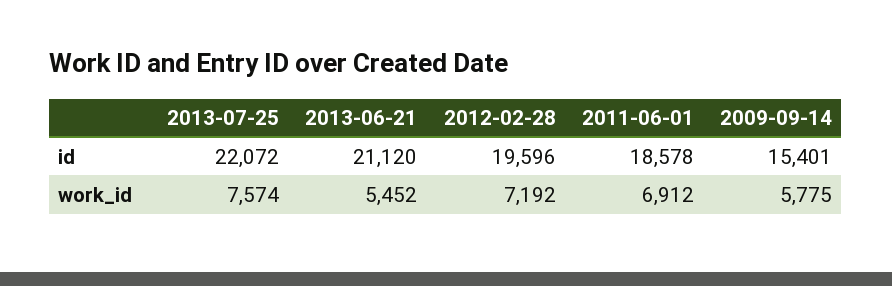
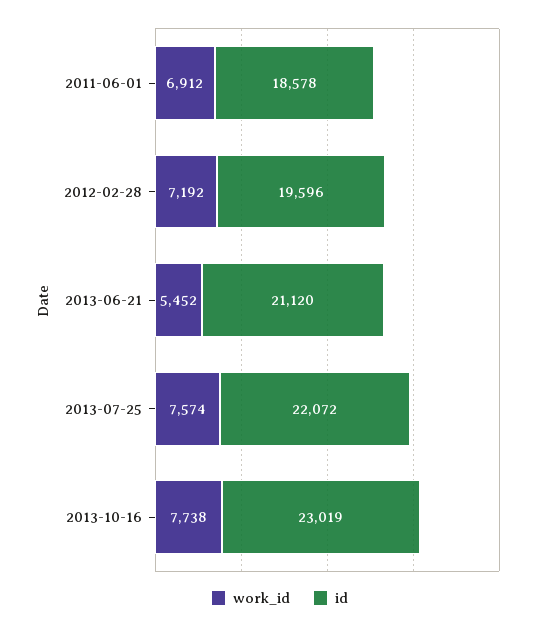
id, 2009-09-14: 15401 -> none
work_id, 2009-09-14: 5775 -> none
work_id, 2013-10-16: none -> 7738
id, 2013-10-16: none -> 23019

